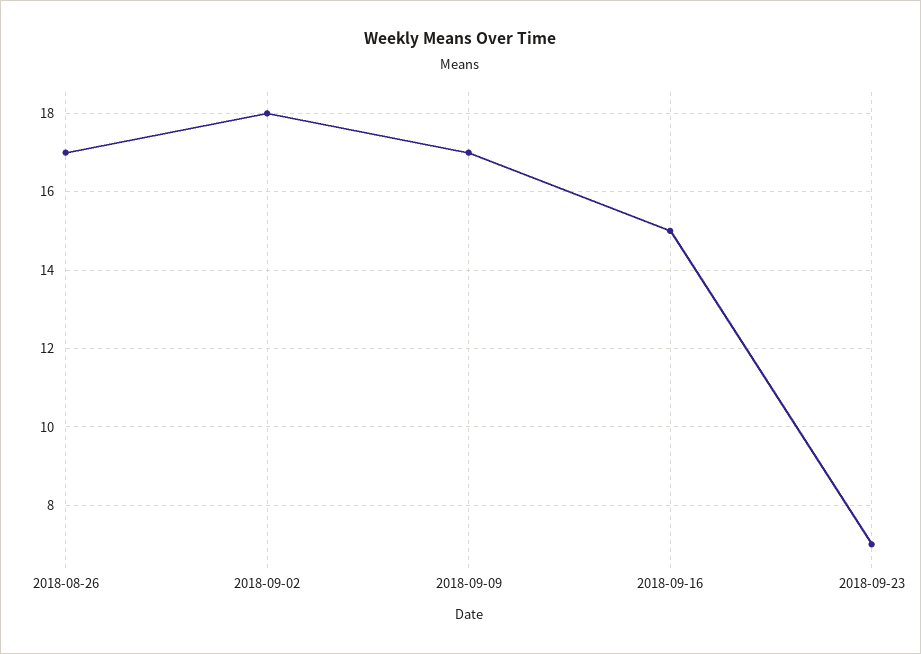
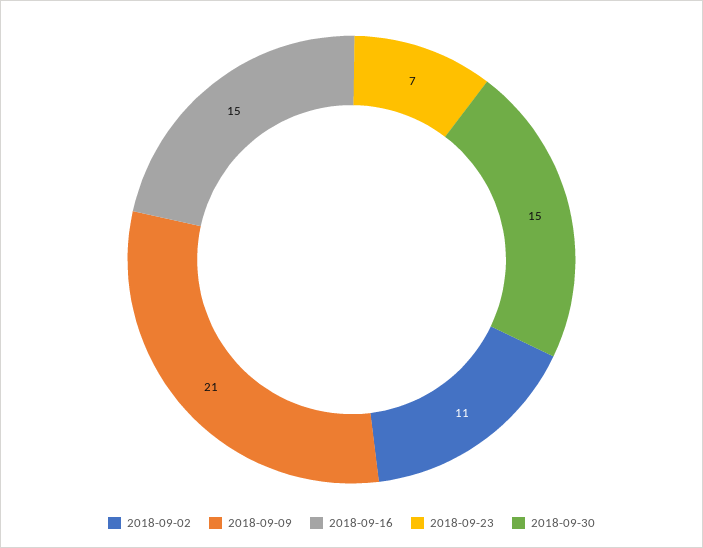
2018-08-26: 17 -> none
2018-09-02: 18 -> 11
2018-09-09: 17 -> 21
2018-09-30: none -> 15

